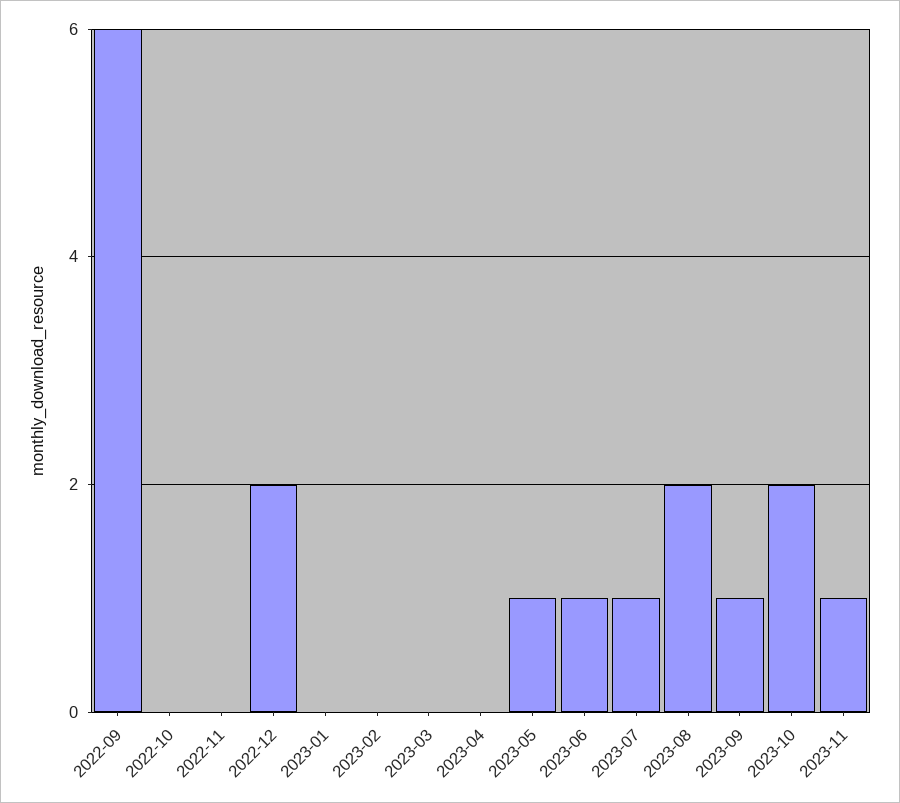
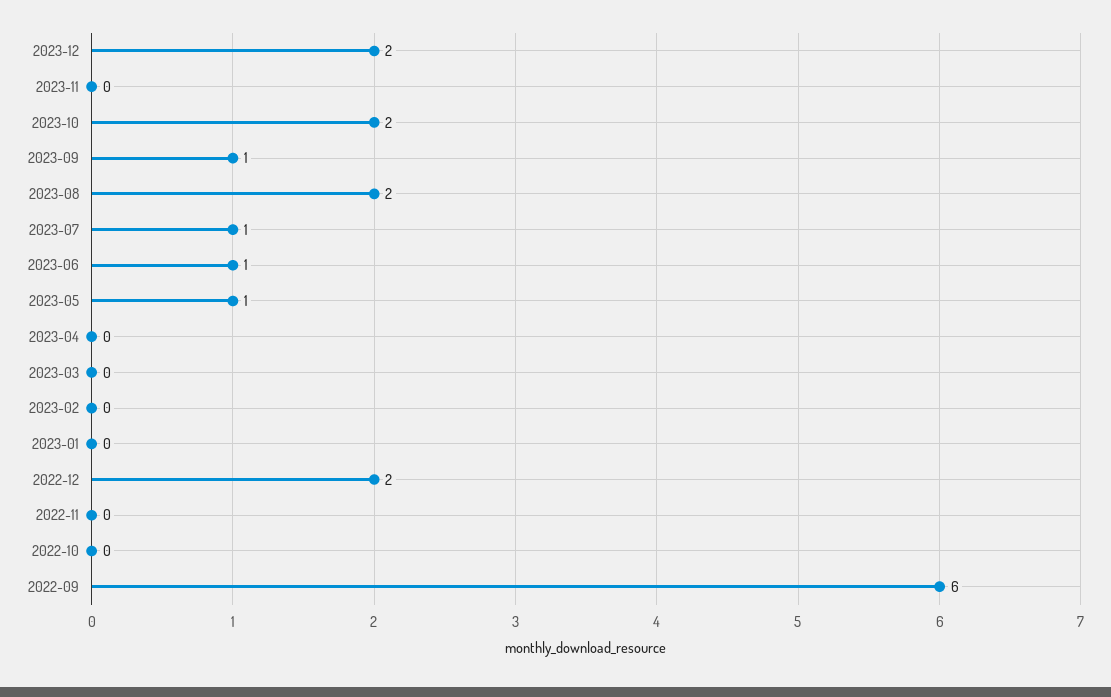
2023-11: 1 -> 0
2023-12: none -> 2

